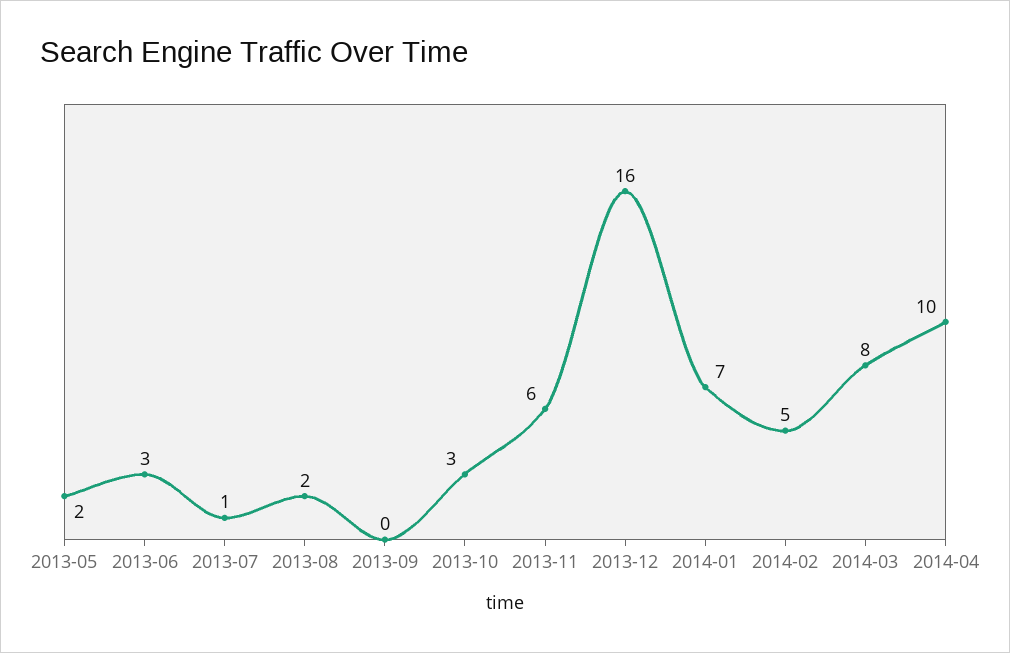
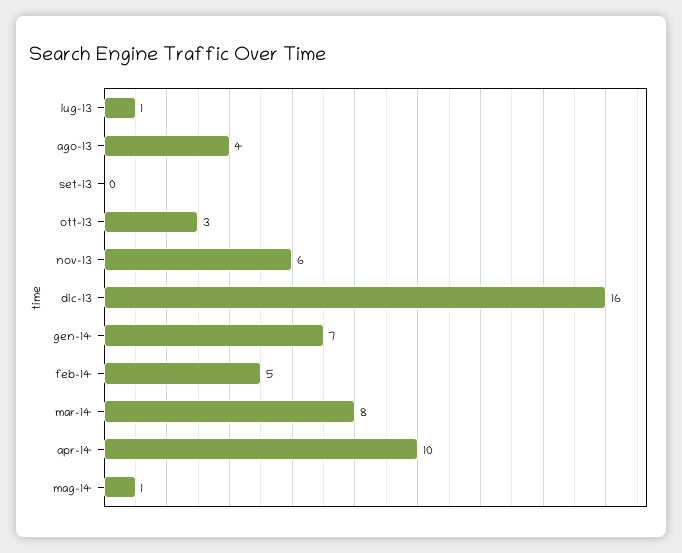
2013-05: 2 -> none
2013-06: 3 -> none
2013-08: 2 -> 4
mag-14: none -> 1

